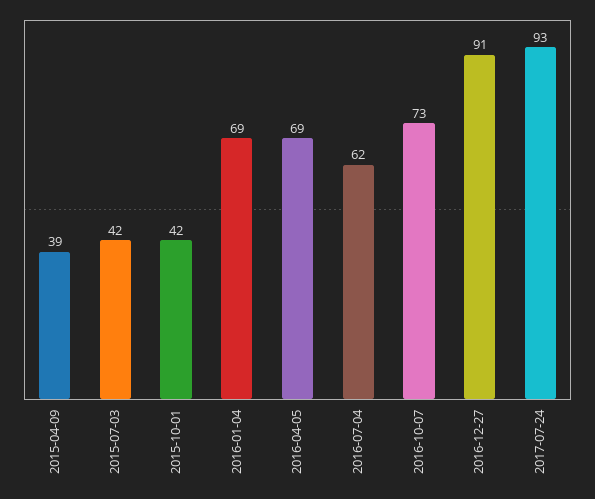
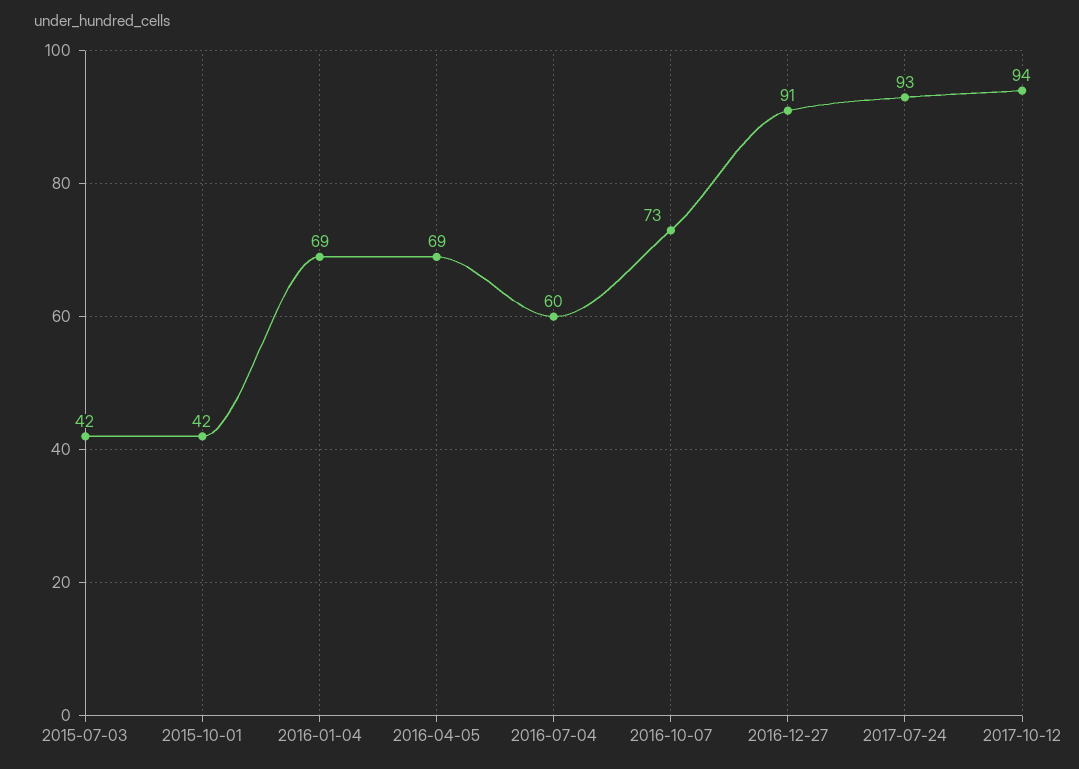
2015-04-09: 39 -> none
2016-07-04: 62 -> 60
2017-10-12: none -> 94

